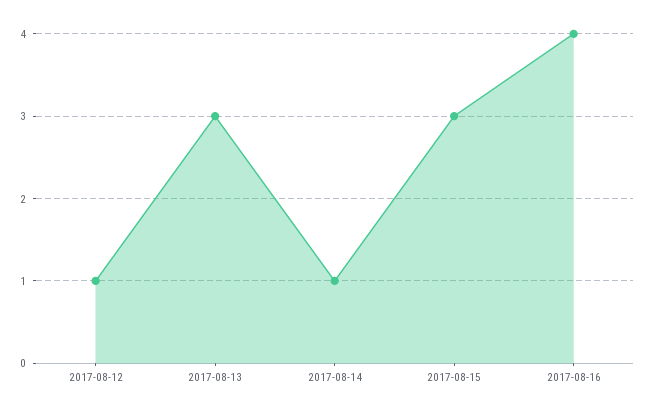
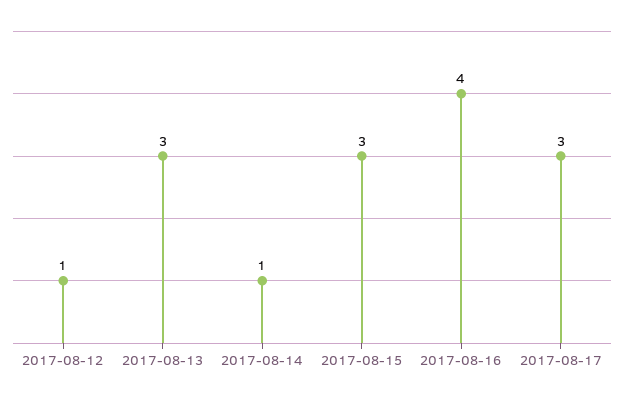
2017-08-17: none -> 3

